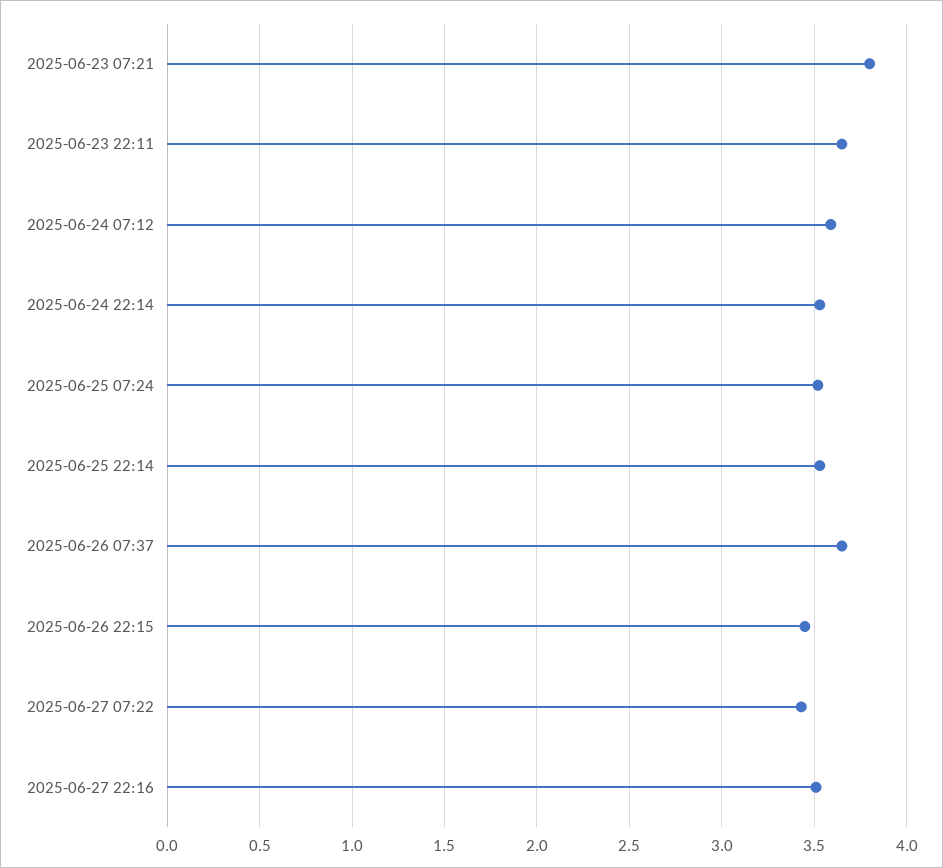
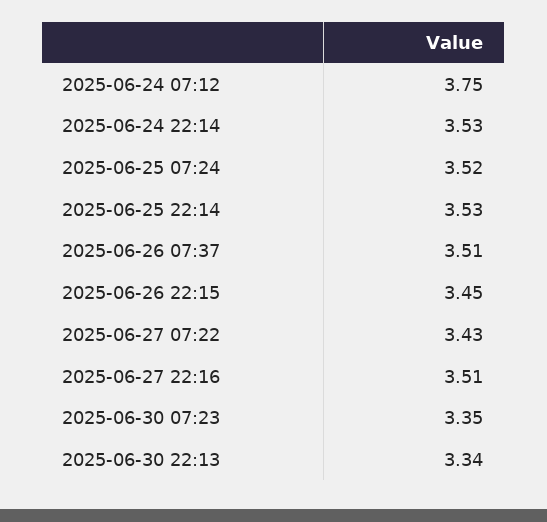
2025-06-23 07:21: 3.8 -> none
2025-06-23 22:11: 3.65 -> none
2025-06-24 07:12: 3.6 -> 3.75
2025-06-26 07:37: 3.65 -> 3.51
2025-06-30 07:23: none -> 3.35
2025-06-30 22:13: none -> 3.34

